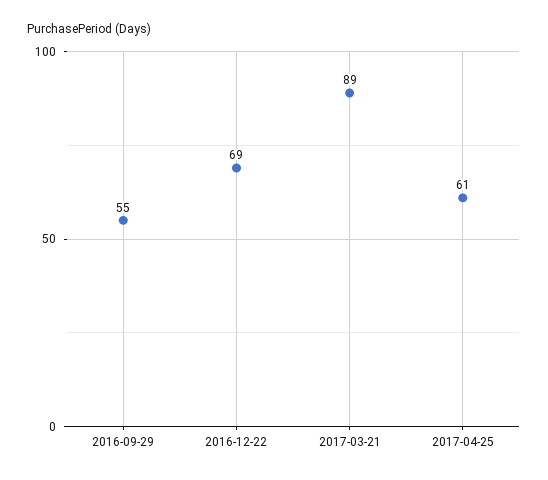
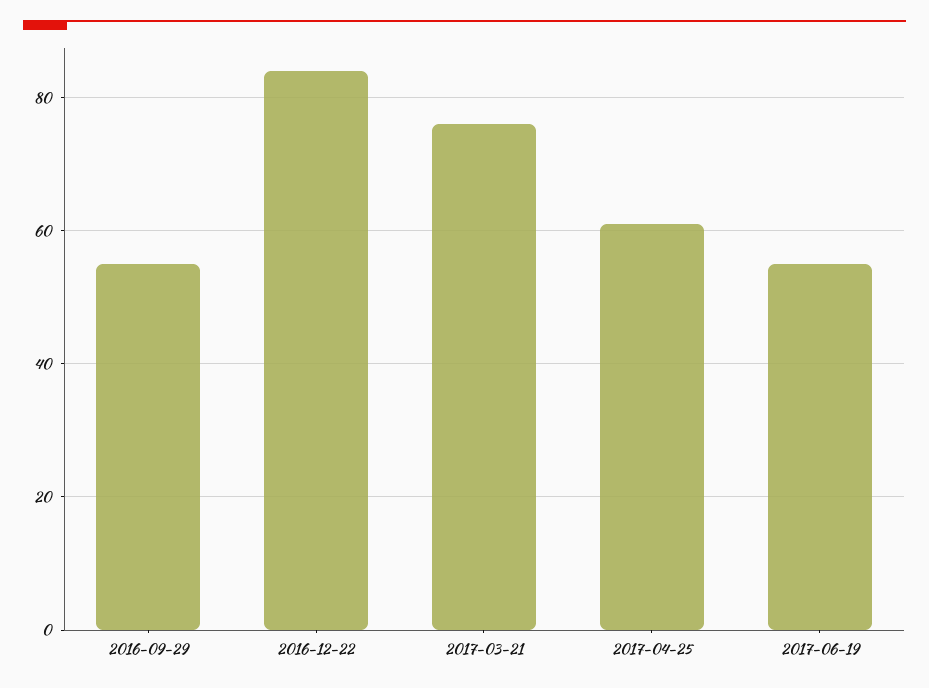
2016-12-22: 69 -> 85
2017-03-21: 89 -> 75
2017-06-19: none -> 55

